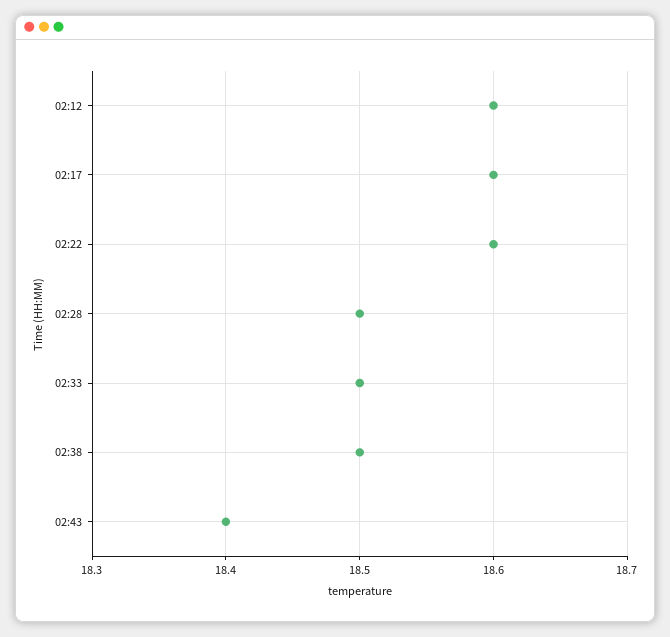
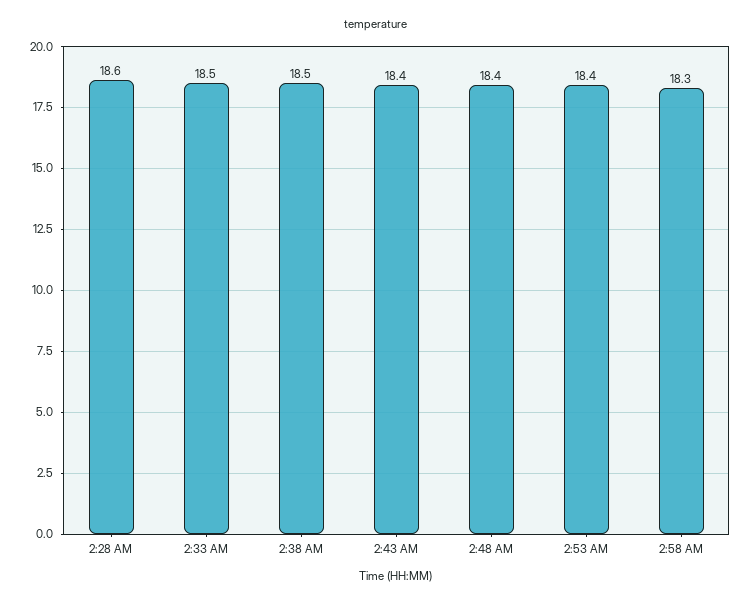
02:12: 18.6 -> none
02:17: 18.6 -> none
02:22: 18.6 -> none
02:28: 18.5 -> 18.6
2:48 AM: none -> 18.4
2:53 AM: none -> 18.4
2:58 AM: none -> 18.3

